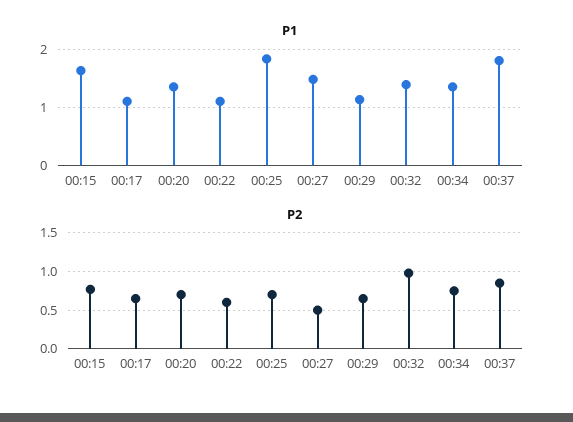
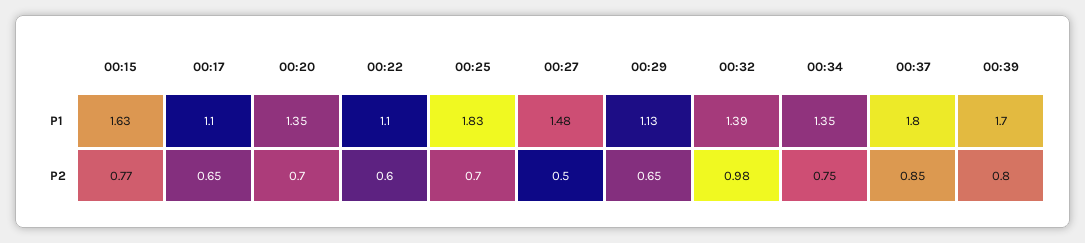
P1, 00:39: none -> 1.7
P2, 00:39: none -> 0.8

